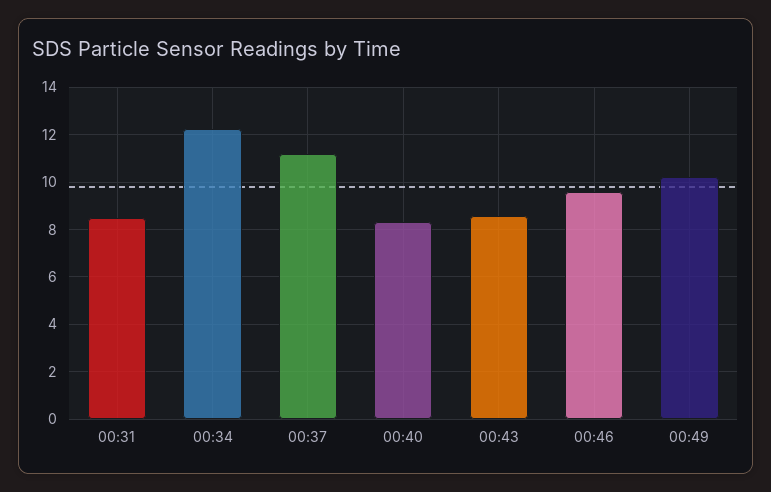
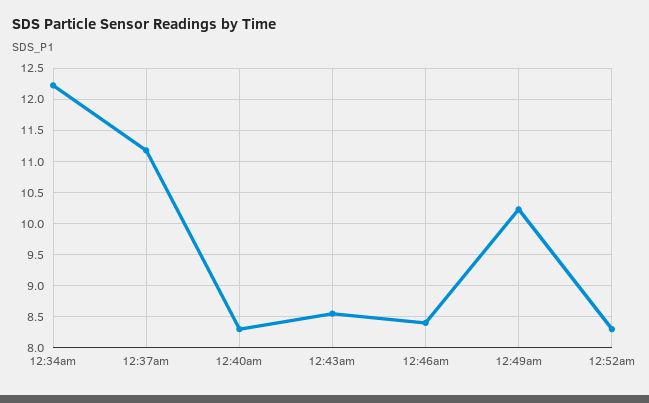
00:31: 8.5 -> none
00:46: 9.5 -> 8.4
12:52am: none -> 8.3

